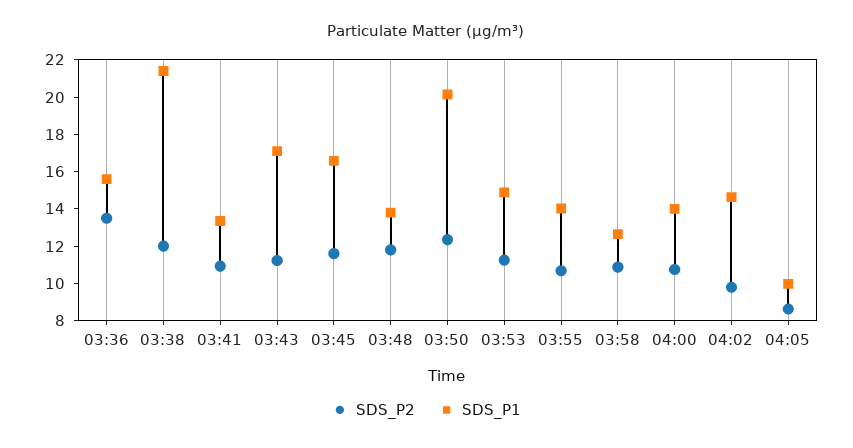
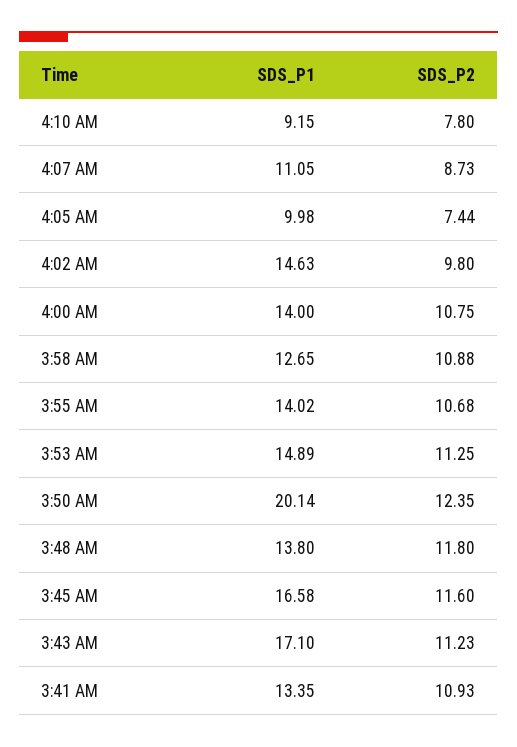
SDS_P2, 03:36: 13.5 -> none
SDS_P1, 03:36: 15.5 -> none
SDS_P2, 03:38: 12 -> none
SDS_P1, 03:38: 21.5 -> none
SDS_P2, 04:05: 8.5 -> 7.44
SDS_P1, 4:10 AM: none -> 9.15
SDS_P2, 4:10 AM: none -> 7.8
SDS_P1, 4:07 AM: none -> 11.05
SDS_P2, 4:07 AM: none -> 8.73

